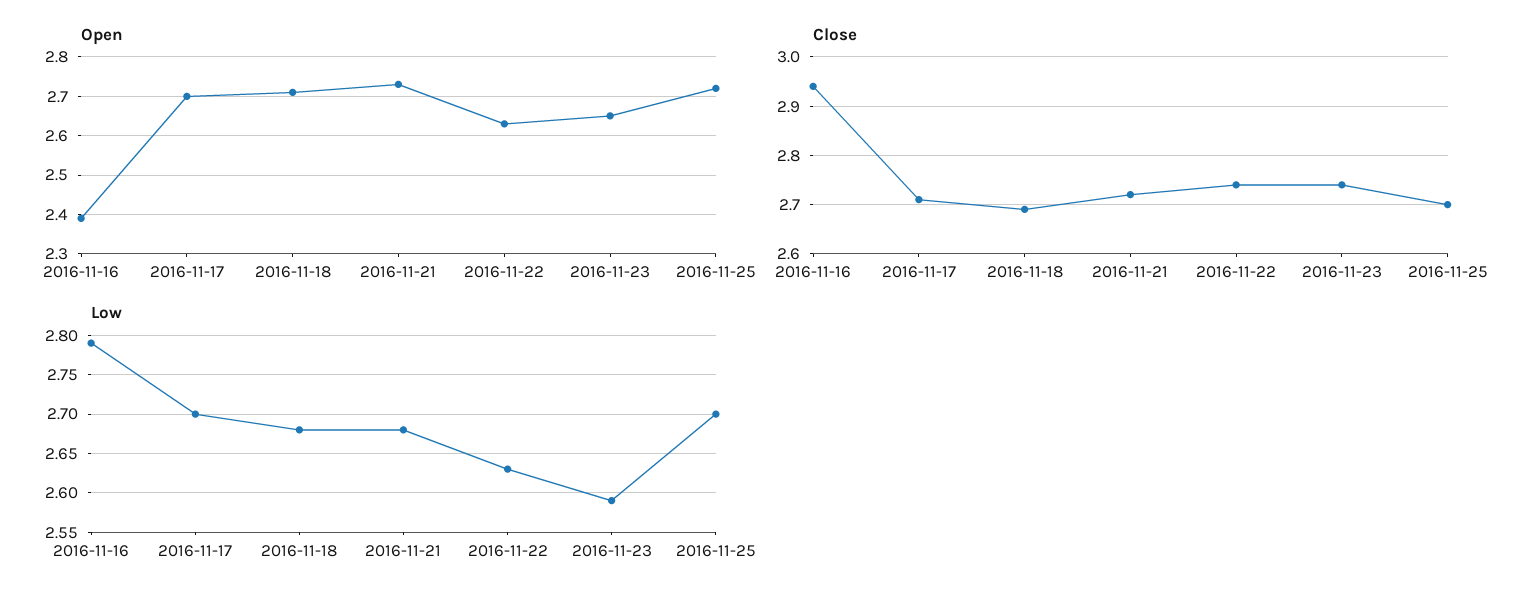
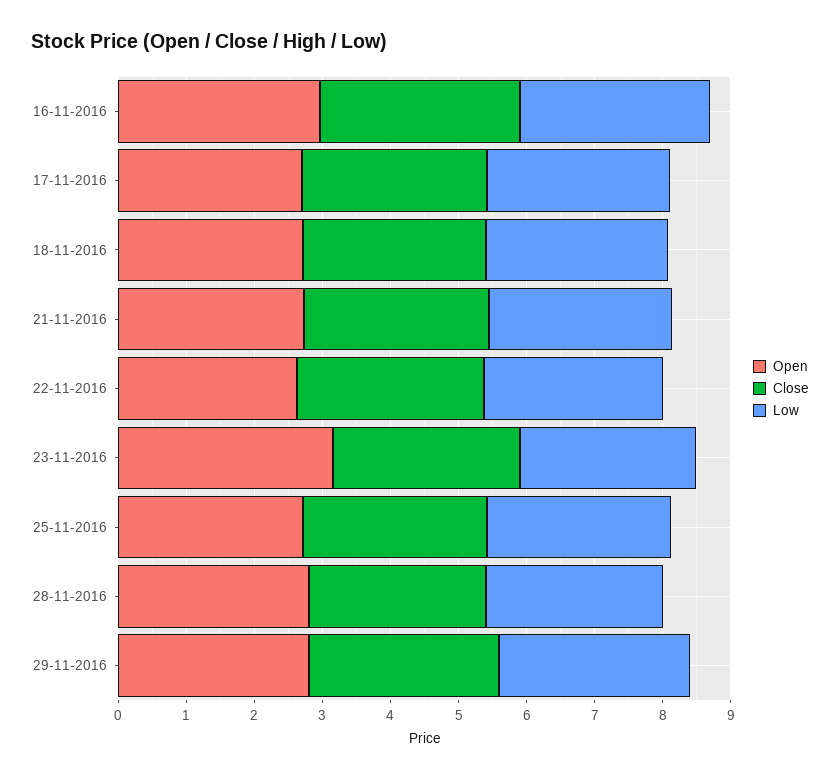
Open, 2016-11-16: 2.4 -> 3
Open, 2016-11-23: 2.65 -> 3.2
Open, 28-11-2016: none -> 2.8
Close, 28-11-2016: none -> 2.6
Low, 28-11-2016: none -> 2.6
Open, 29-11-2016: none -> 2.8
Close, 29-11-2016: none -> 2.8
Low, 29-11-2016: none -> 2.8

